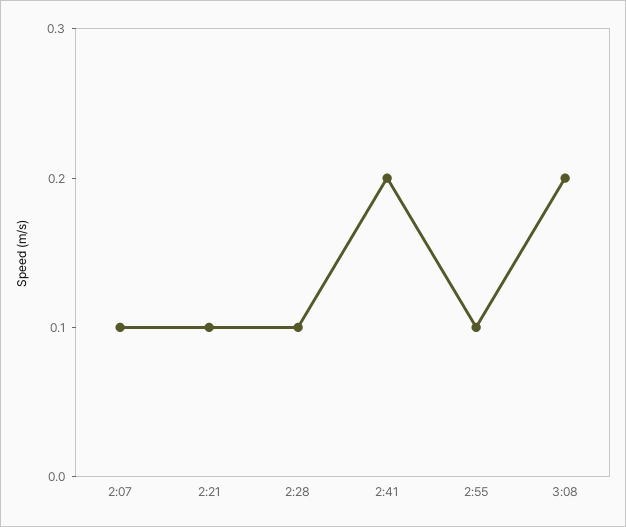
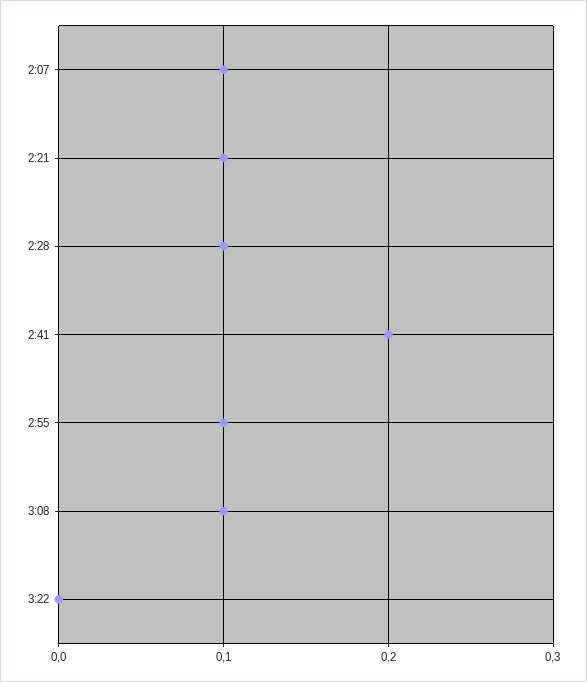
3:08: 0.2 -> 0.1
3:22: none -> 0

